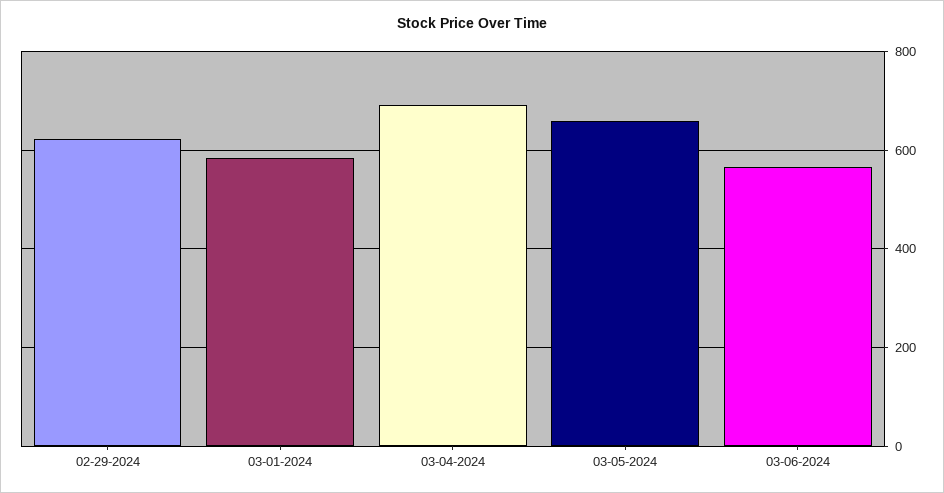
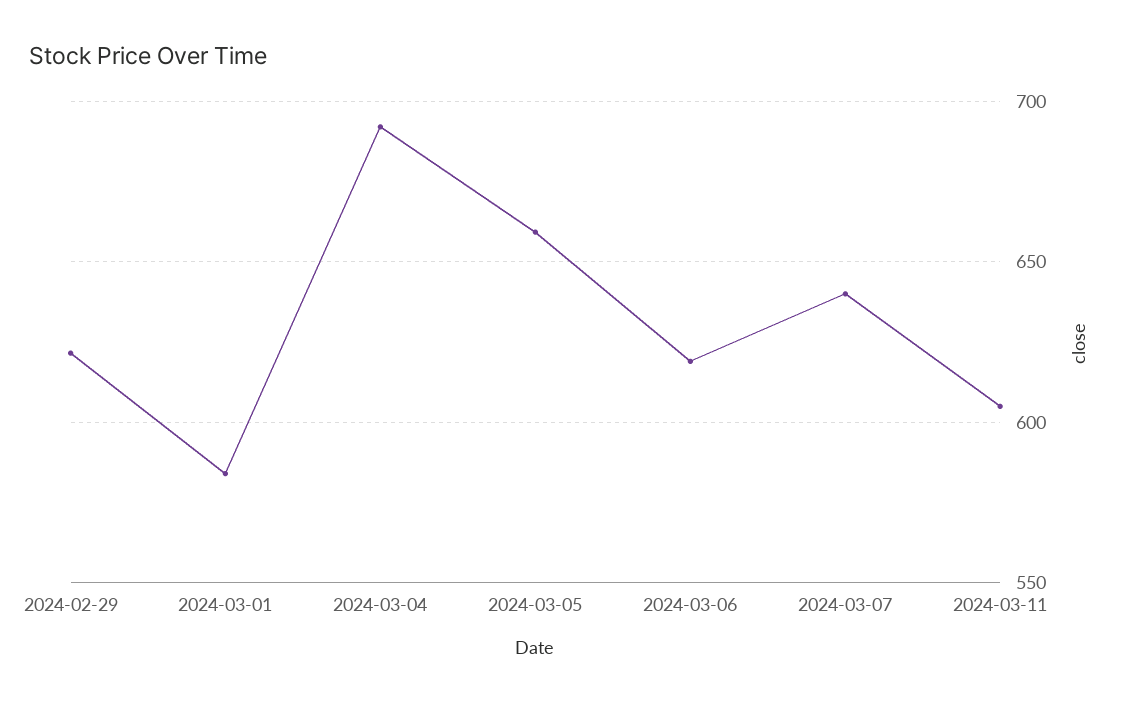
03-06-2024: 560 -> 620
2024-03-07: none -> 640
2024-03-11: none -> 605

